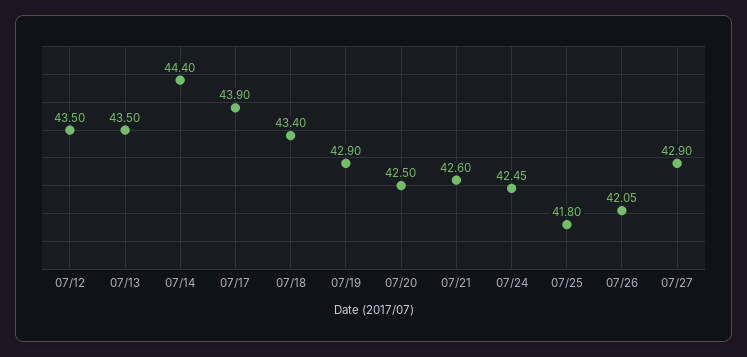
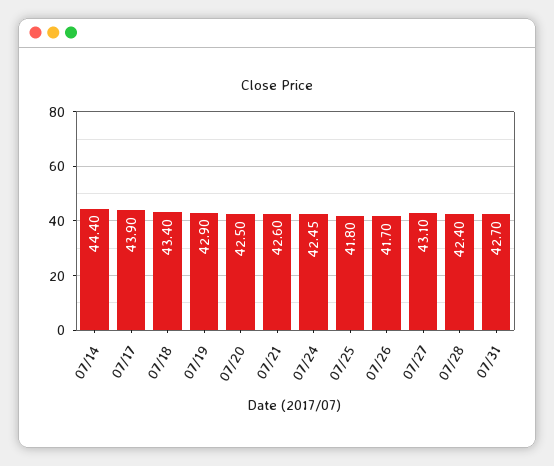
07/12: 43.5 -> none
07/13: 43.5 -> none
07/26: 42.05 -> 41.7
07/27: 42.9 -> 43.1
07/28: none -> 42.4
07/31: none -> 42.7

